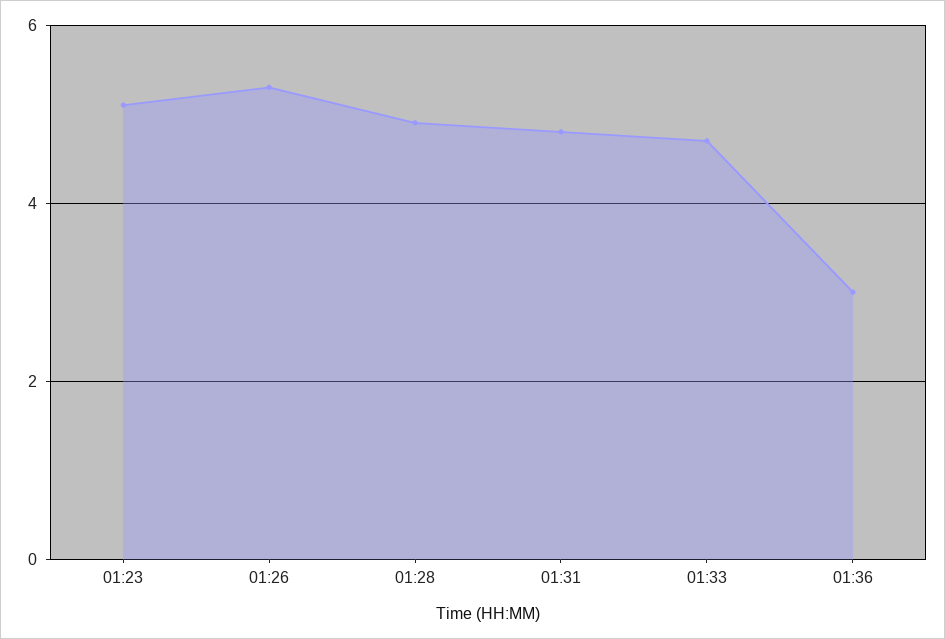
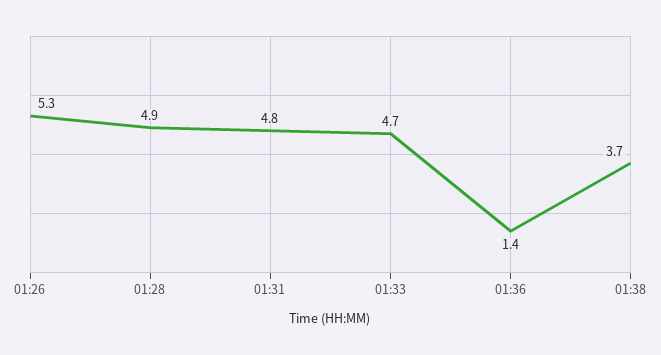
01:23: 5 -> none
01:36: 3 -> 1.4
01:38: none -> 3.7

